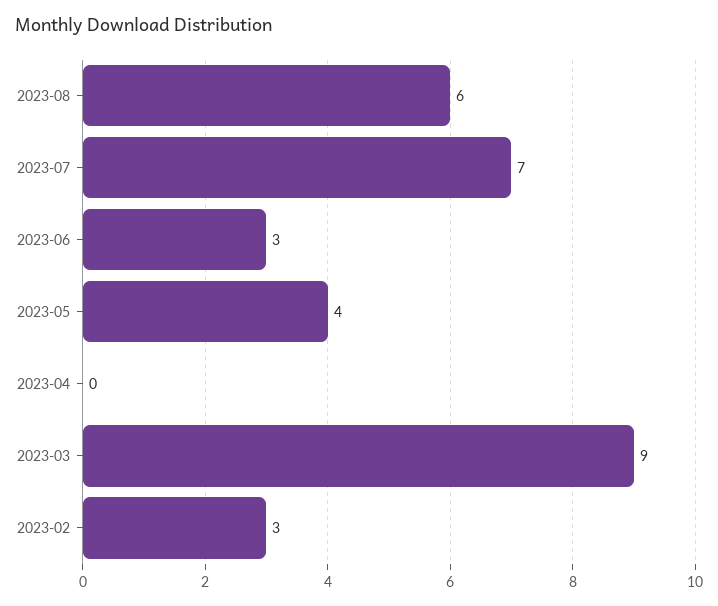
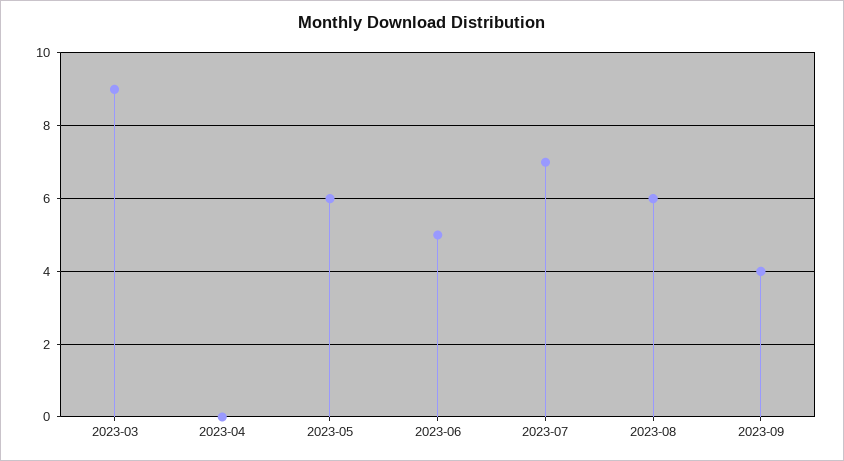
2023-06: 3 -> 5
2023-05: 4 -> 6
2023-02: 3 -> none
2023-09: none -> 4

